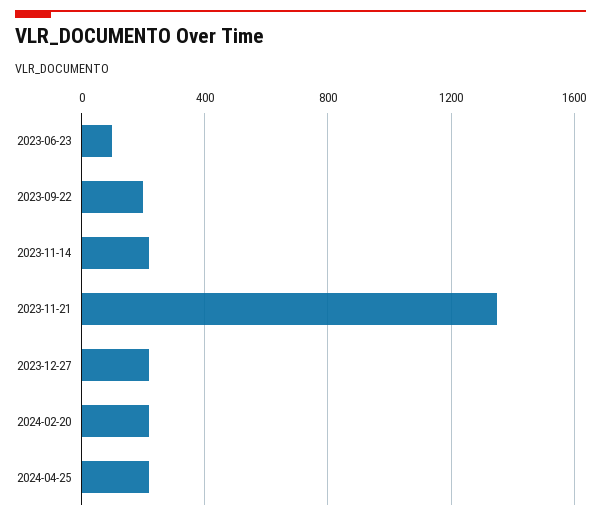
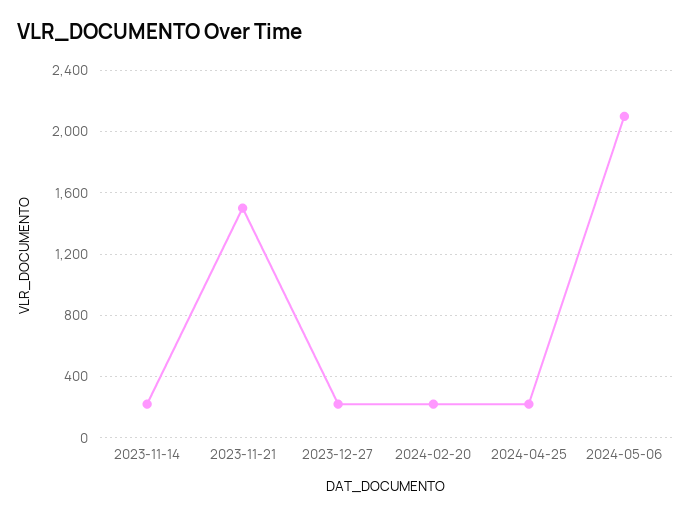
2023-06-23: 100 -> none
2023-09-22: 200 -> none
2023-11-21: 1350 -> 1500
2024-05-06: none -> 2100

